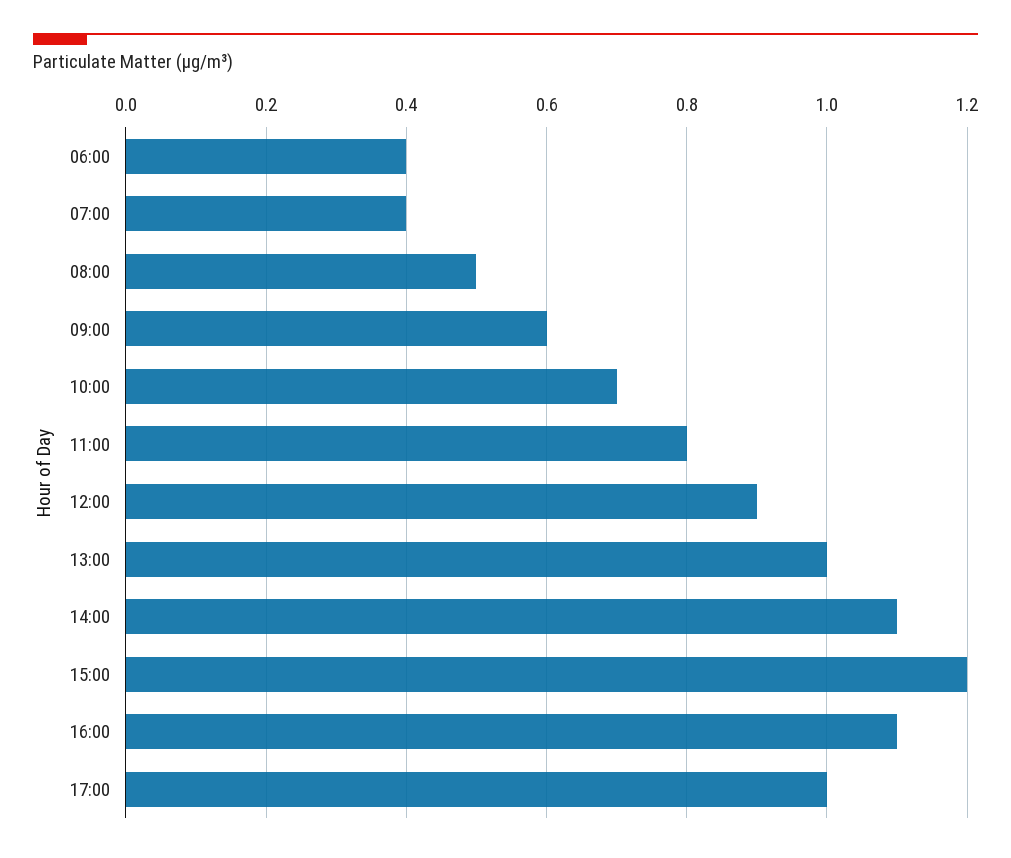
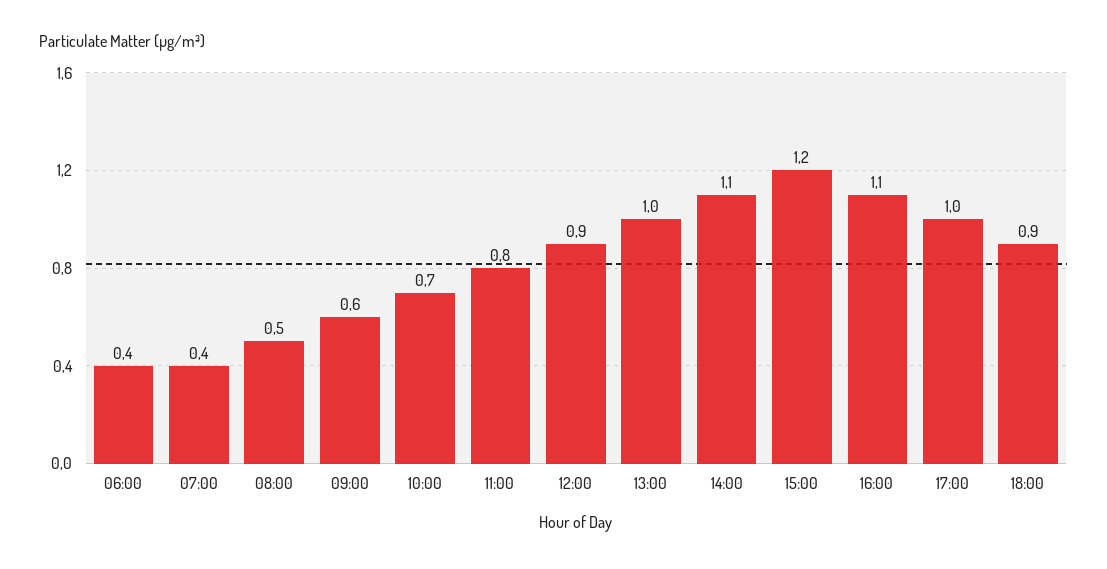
18:00: none -> 0.9

